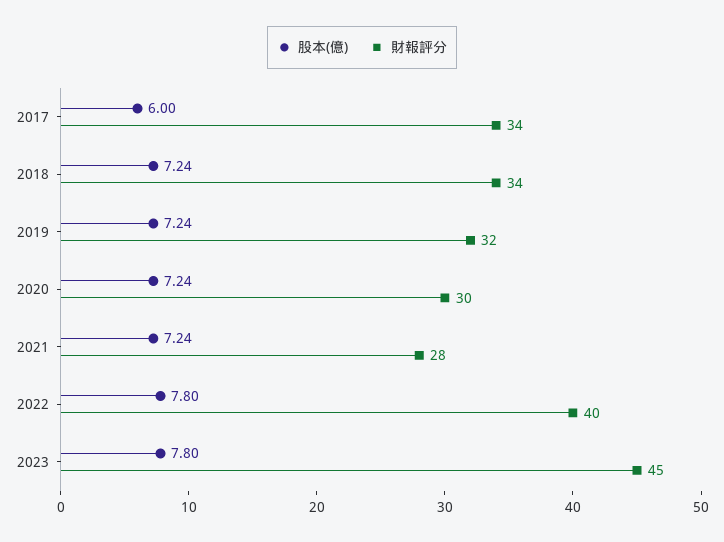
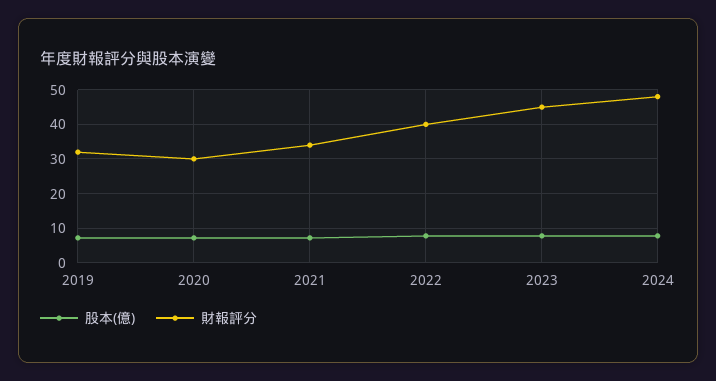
股本(億), 2017: 6 -> none
財報評分, 2017: 34 -> none
股本(億), 2018: 7.24 -> none
財報評分, 2018: 34 -> none
財報評分, 2021: 28 -> 34
股本(億), 2024: none -> 8
財報評分, 2024: none -> 48

